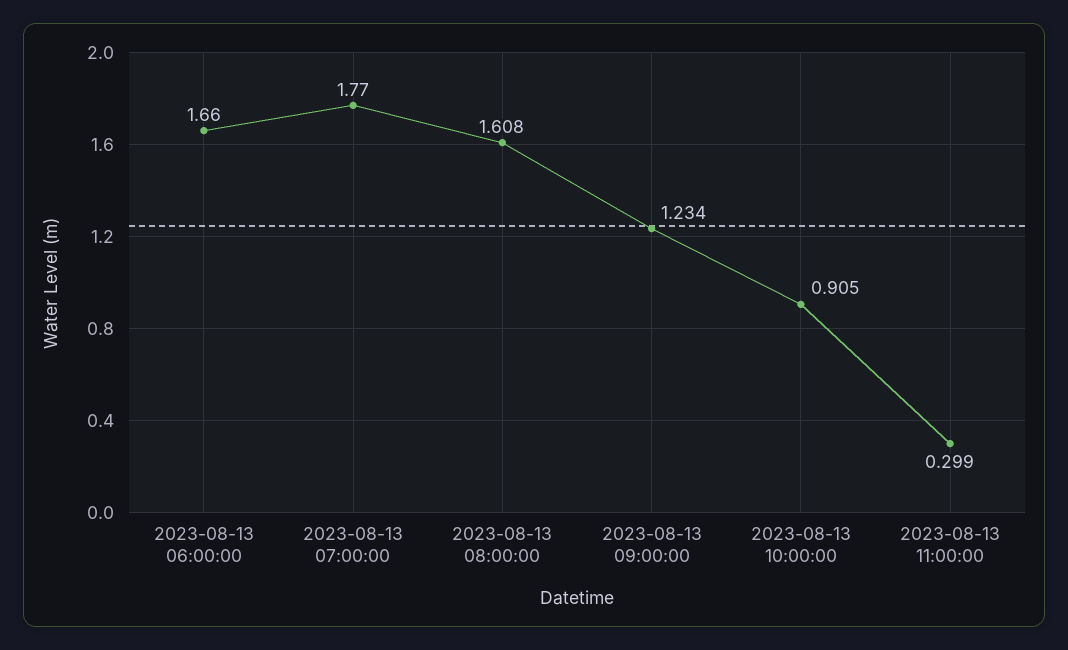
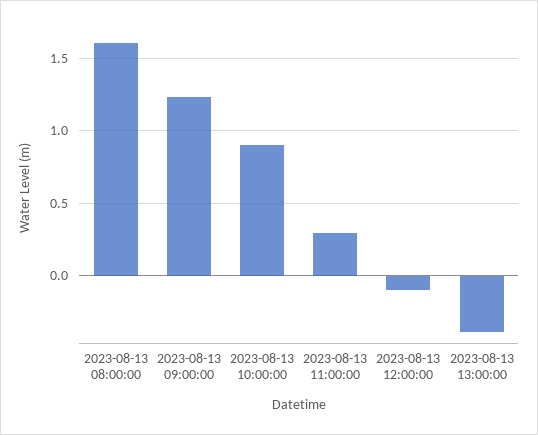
2023-08-13 06:00:00: 1.66 -> none
2023-08-13 07:00:00: 1.77 -> none
2023-08-13 12:00:00: none -> -0.1
2023-08-13 13:00:00: none -> -0.4

